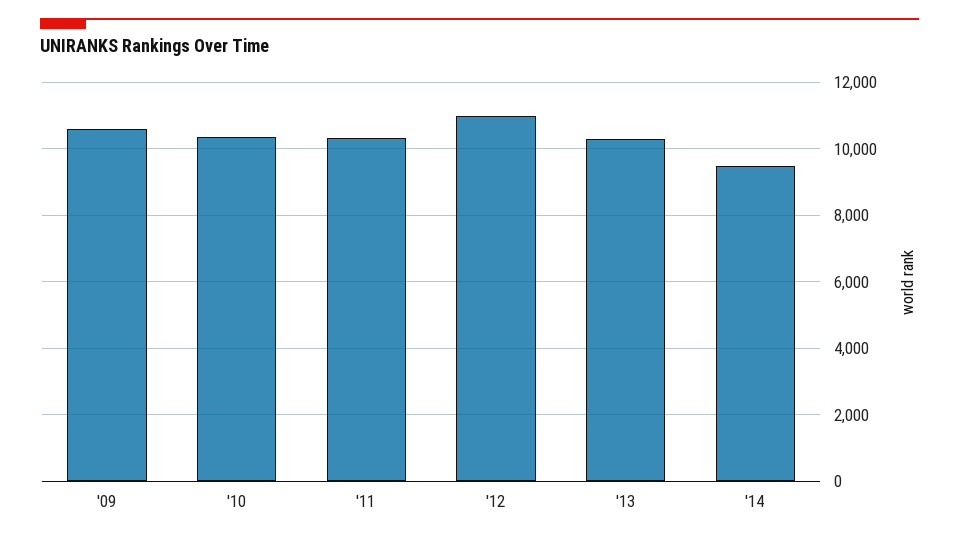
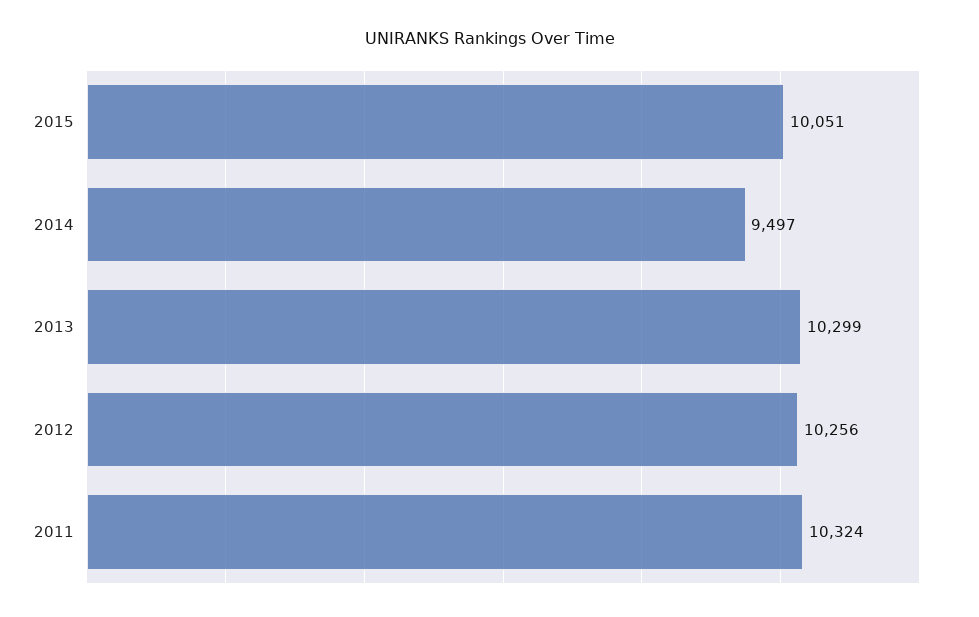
'09: 10600 -> none
'10: 10400 -> none
'12: 11000 -> 10256
2015: none -> 10051

